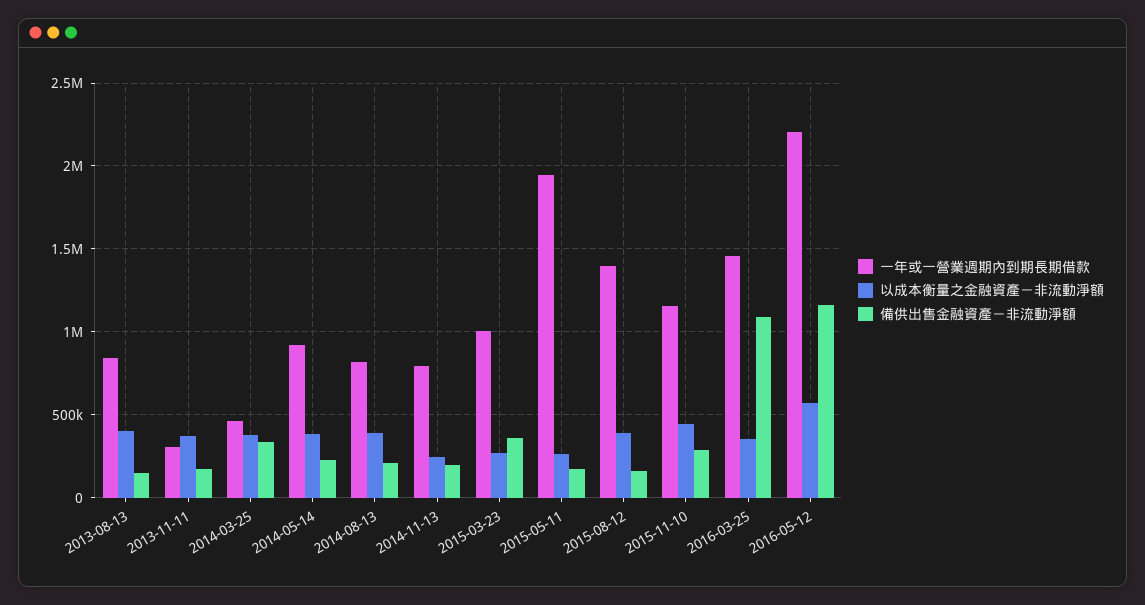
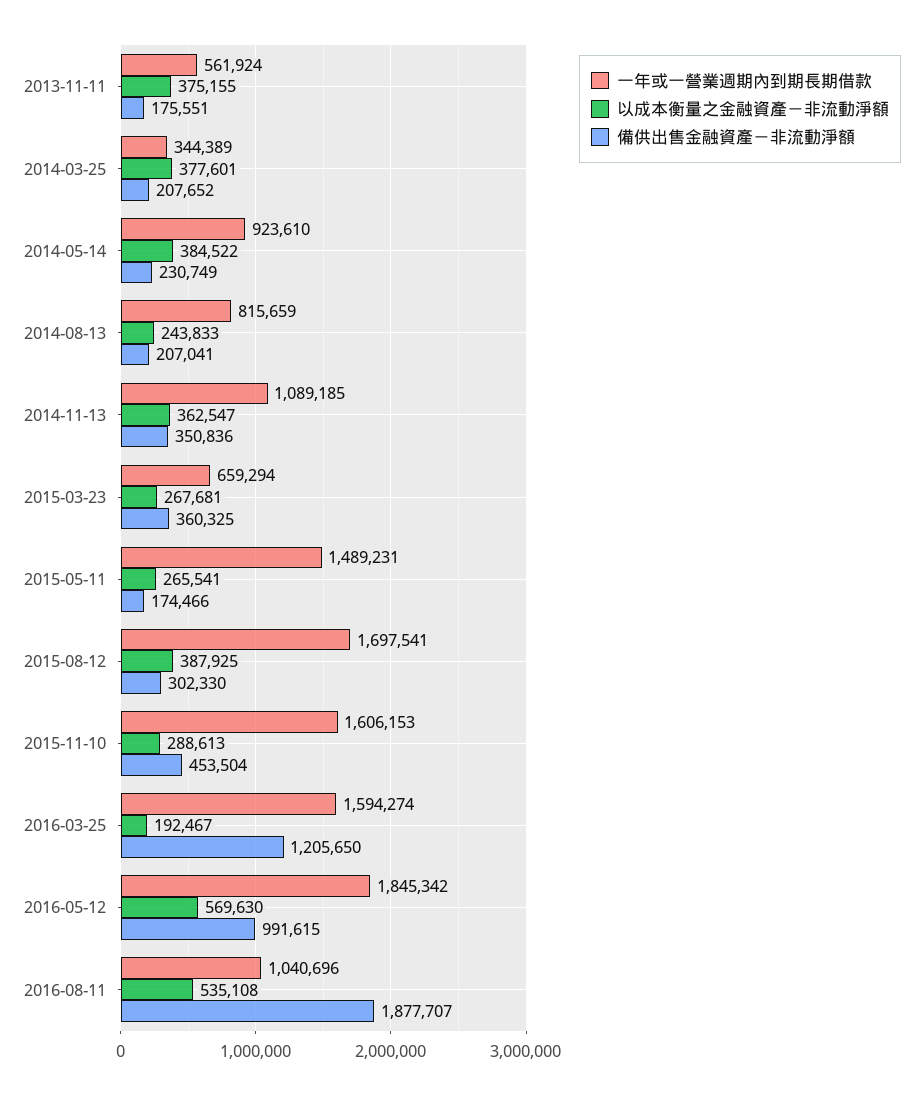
一年或一營業週期內到期長期借款, 2013-08-13: 850000 -> none
以成本衡量之金融資產－非流動淨額, 2013-08-13: 400000 -> none
備供出售金融資產－非流動淨額, 2013-08-13: 150000 -> none
一年或一營業週期內到期長期借款, 2013-11-11: 300000 -> 561924
一年或一營業週期內到期長期借款, 2014-03-25: 450000 -> 344389
備供出售金融資產－非流動淨額, 2014-03-25: 350000 -> 207652
以成本衡量之金融資產－非流動淨額, 2014-08-13: 400000 -> 243833
一年或一營業週期內到期長期借款, 2014-11-13: 800000 -> 1089185
以成本衡量之金融資產－非流動淨額, 2014-11-13: 250000 -> 362547
備供出售金融資產－非流動淨額, 2014-11-13: 200000 -> 350836
一年或一營業週期內到期長期借款, 2015-03-23: 1000000 -> 659294
一年或一營業週期內到期長期借款, 2015-05-11: 1950000 -> 1489231
一年或一營業週期內到期長期借款, 2015-08-12: 1400000 -> 1697541
備供出售金融資產－非流動淨額, 2015-08-12: 150000 -> 302330
一年或一營業週期內到期長期借款, 2015-11-10: 1150000 -> 1606153
以成本衡量之金融資產－非流動淨額, 2015-11-10: 450000 -> 288613
備供出售金融資產－非流動淨額, 2015-11-10: 300000 -> 453504
一年或一營業週期內到期長期借款, 2016-03-25: 1450000 -> 1594274
以成本衡量之金融資產－非流動淨額, 2016-03-25: 350000 -> 192467
備供出售金融資產－非流動淨額, 2016-03-25: 1100000 -> 1205650
一年或一營業週期內到期長期借款, 2016-05-12: 2200000 -> 1845342
備供出售金融資產－非流動淨額, 2016-05-12: 1150000 -> 991615
一年或一營業週期內到期長期借款, 2016-08-11: none -> 1040696
以成本衡量之金融資產－非流動淨額, 2016-08-11: none -> 535108
備供出售金融資產－非流動淨額, 2016-08-11: none -> 1877707

